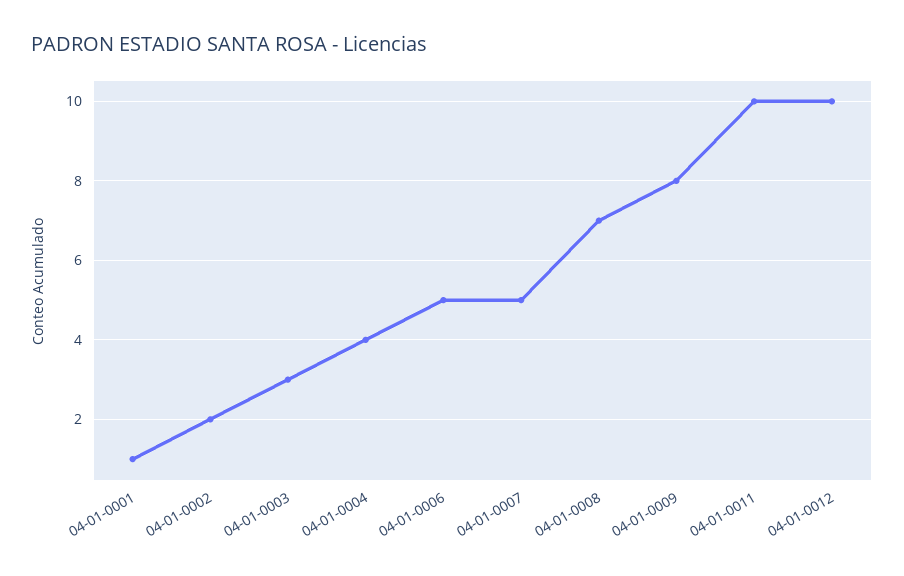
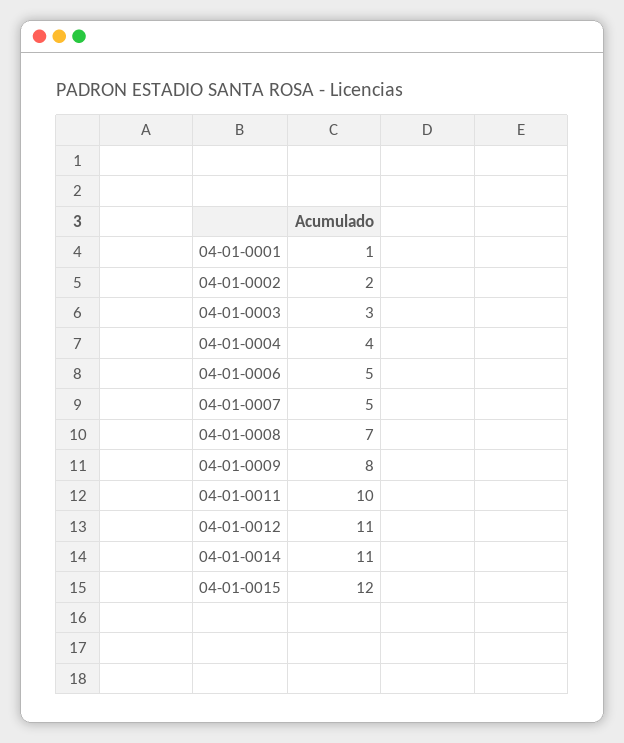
04-01-0012: 10 -> 11
04-01-0014: none -> 11
04-01-0015: none -> 12

